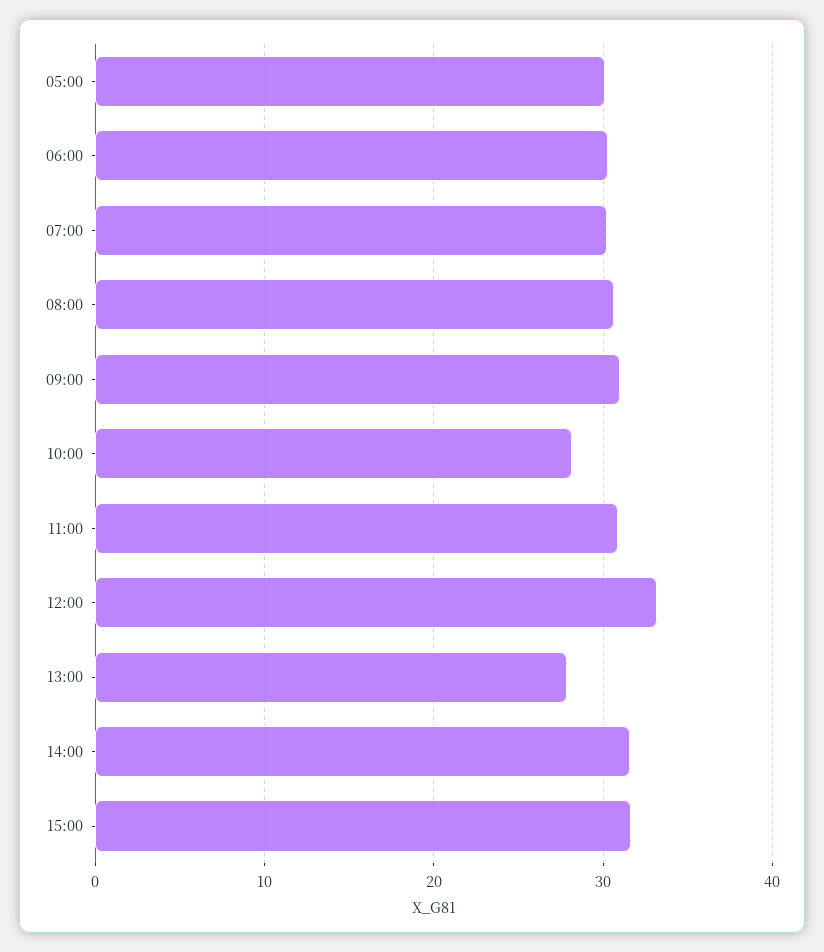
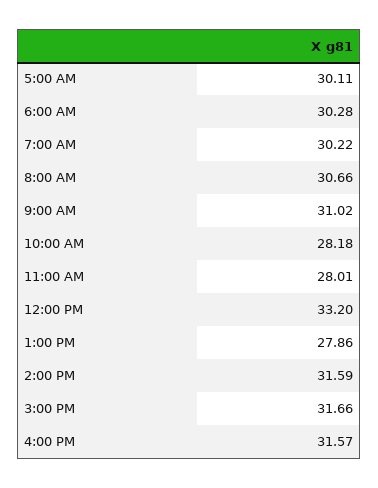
11:00: 31 -> 28.01
4:00 PM: none -> 31.57

